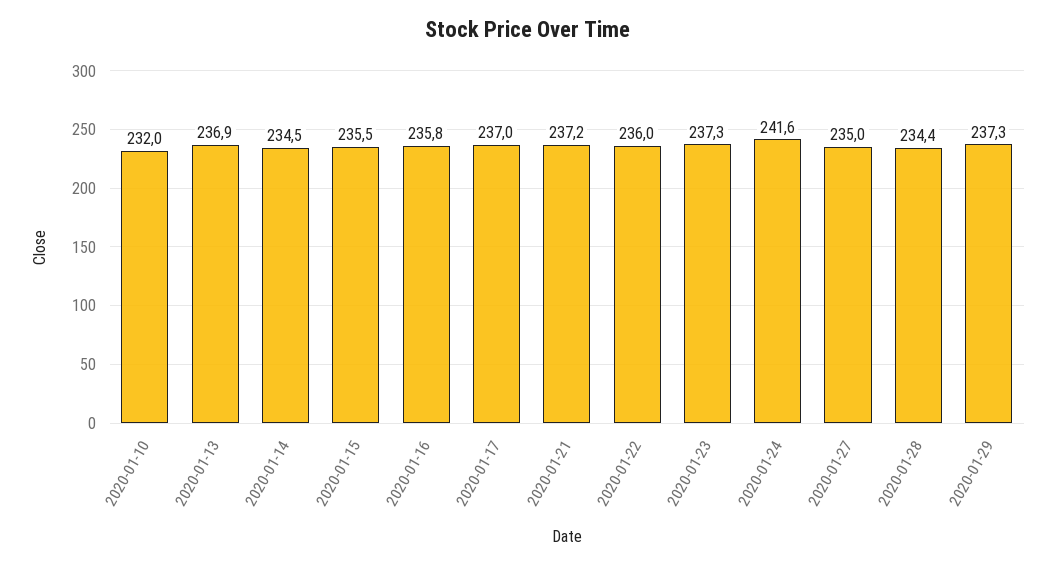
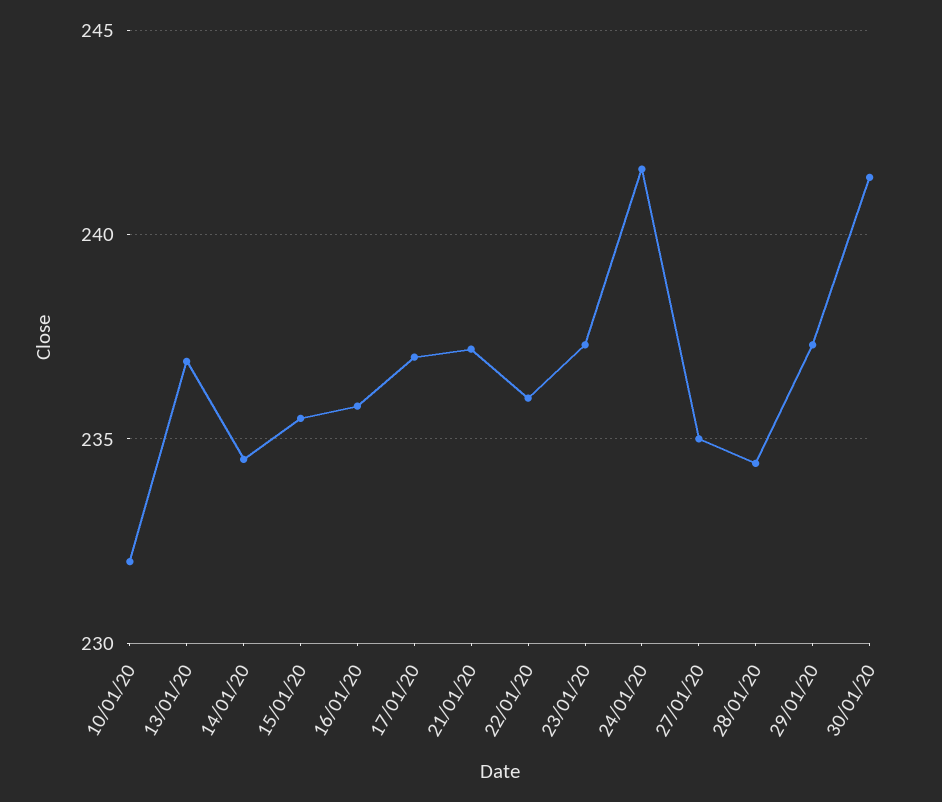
30/01/20: none -> 241.5

